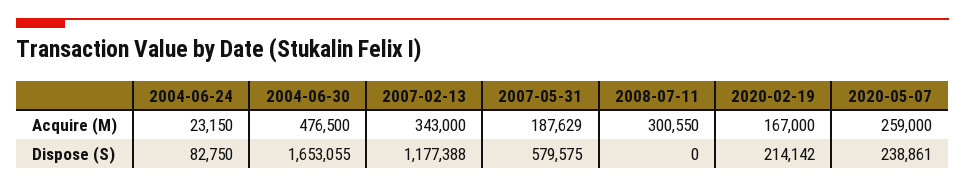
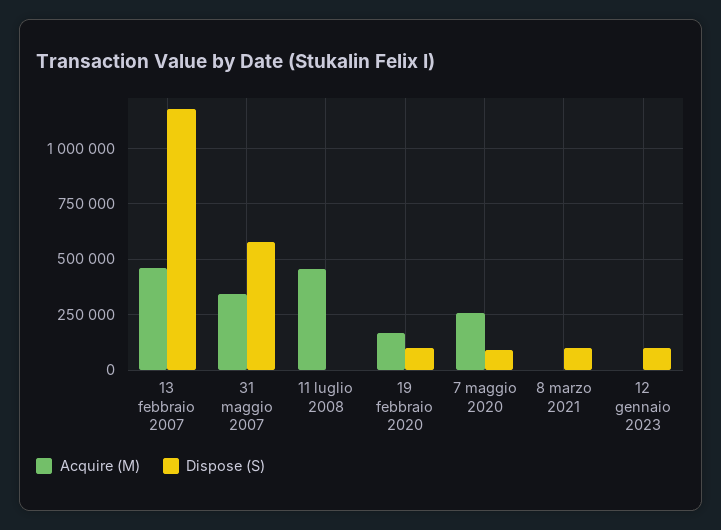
Acquire (M), 2004-06-24: 23150 -> none
Acquire (M), 2004-06-30: 476500 -> none
Acquire (M), 2007-02-13: 343000 -> 450000
Acquire (M), 2007-05-31: 187629 -> 350000
Acquire (M), 2008-07-11: 300550 -> 450000
Dispose (S), 2004-06-24: 82750 -> none
Dispose (S), 2004-06-30: 1653055 -> none
Dispose (S), 2020-02-19: 214142 -> 100000
Dispose (S), 2020-05-07: 238861 -> 100000
Acquire (M), 8 marzo 2021: none -> 0
Dispose (S), 8 marzo 2021: none -> 100000
Acquire (M), 12 gennaio 2023: none -> 0
Dispose (S), 12 gennaio 2023: none -> 100000

